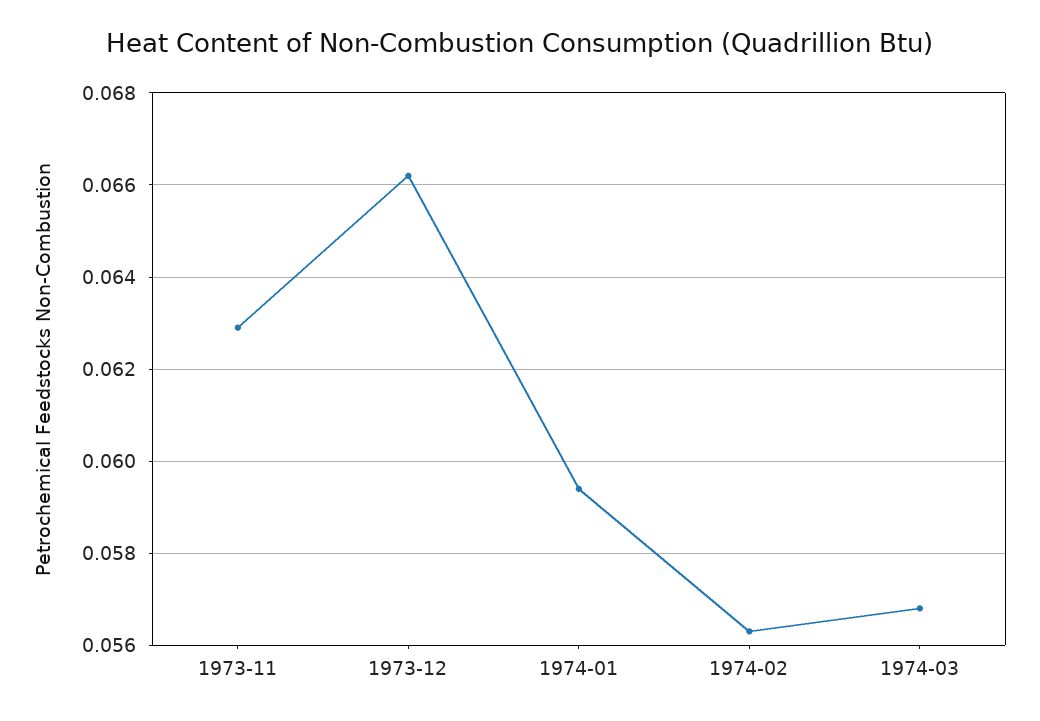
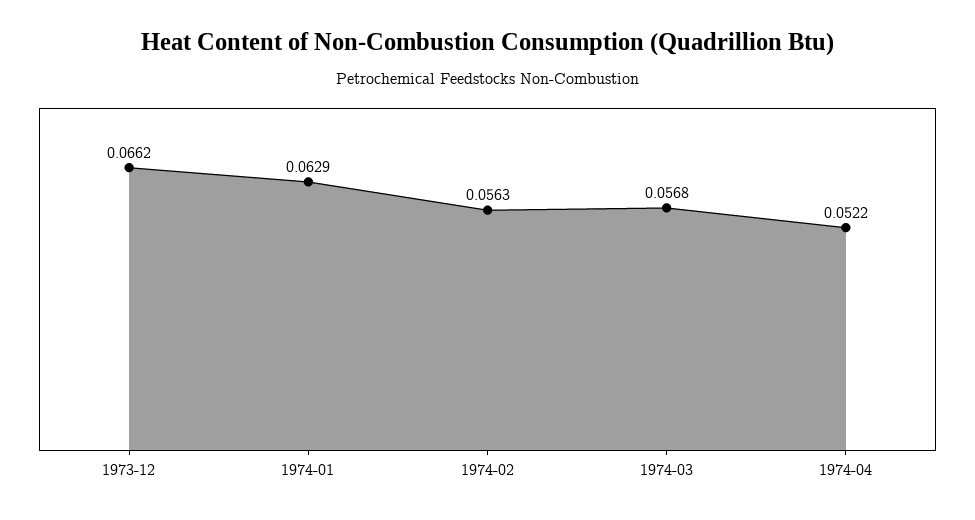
1973-11: 0.063 -> none
1974-01: 0.0595 -> 0.0629
1974-04: none -> 0.0522

